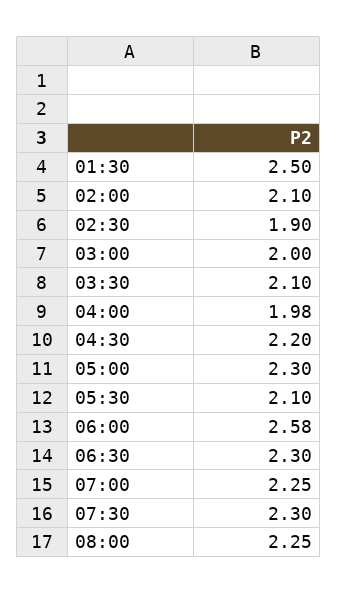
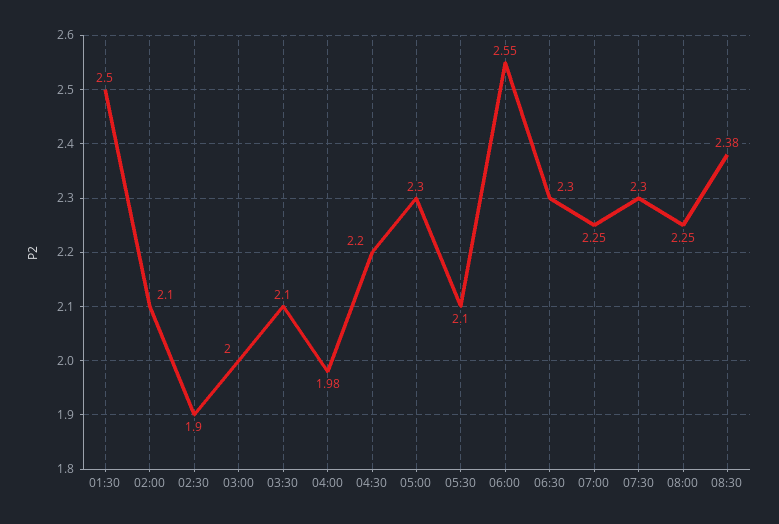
06:00: 2.58 -> 2.55
08:30: none -> 2.38

